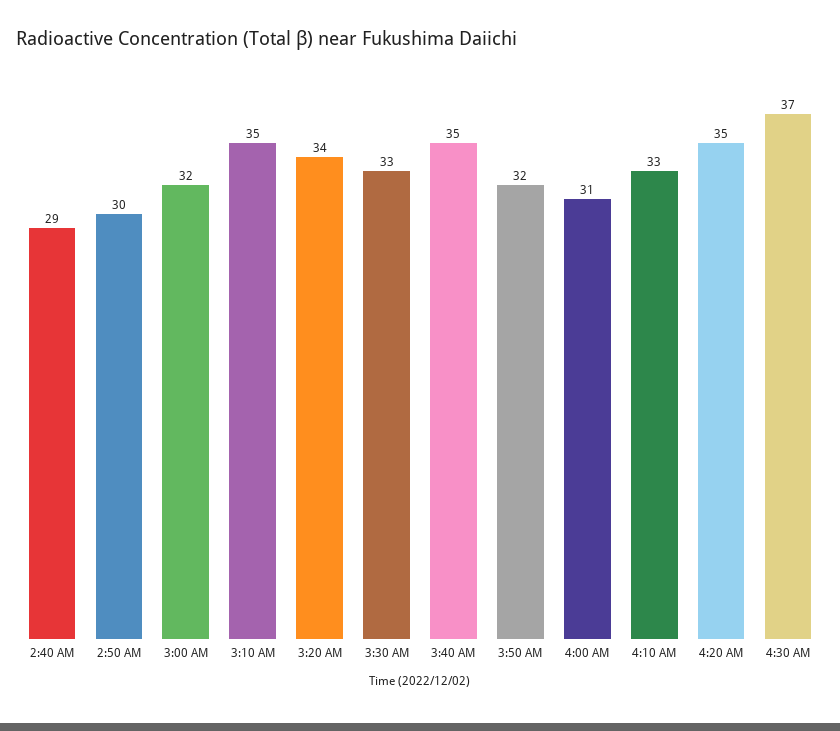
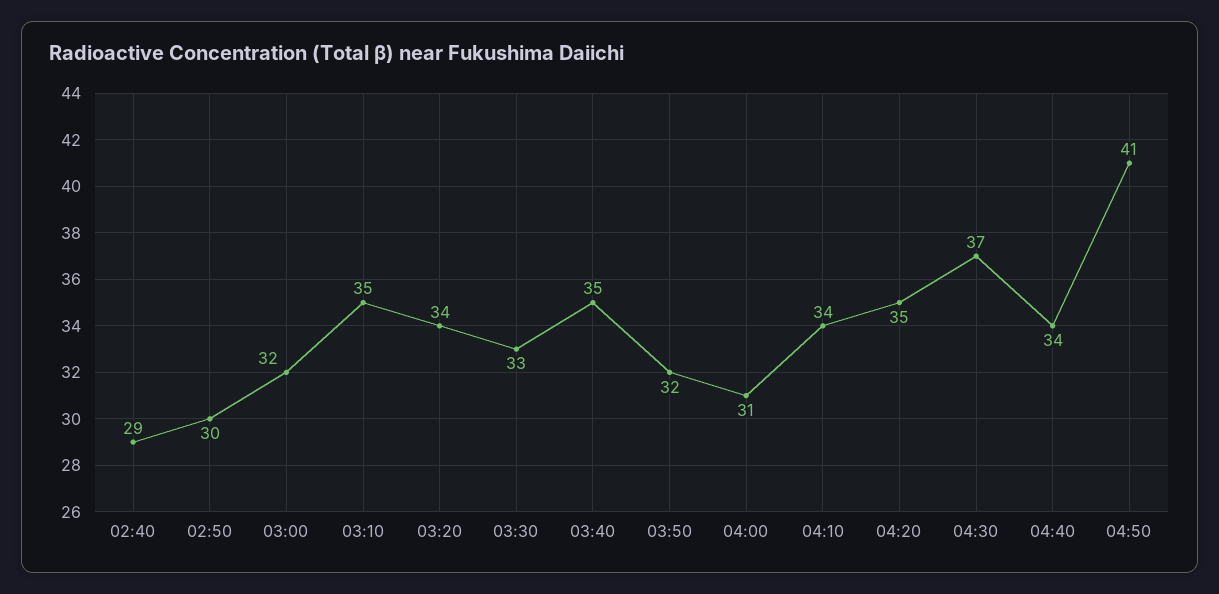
4:10 AM: 33 -> 34
04:40: none -> 34
04:50: none -> 41

